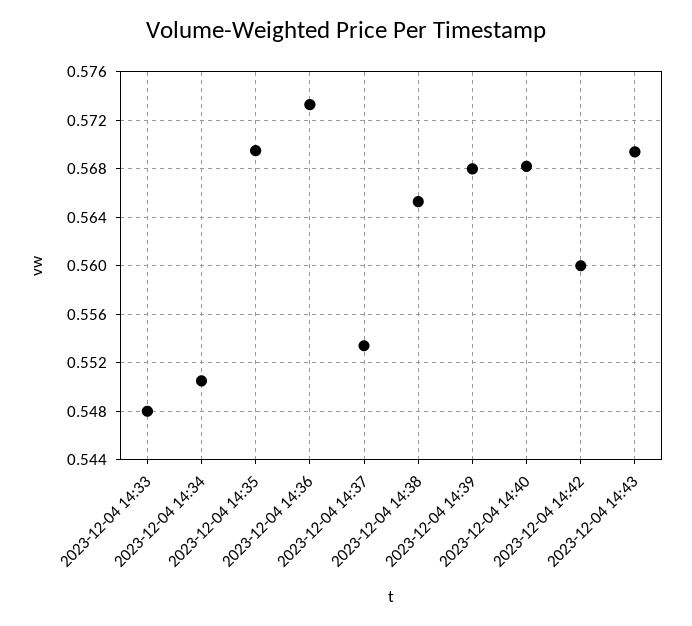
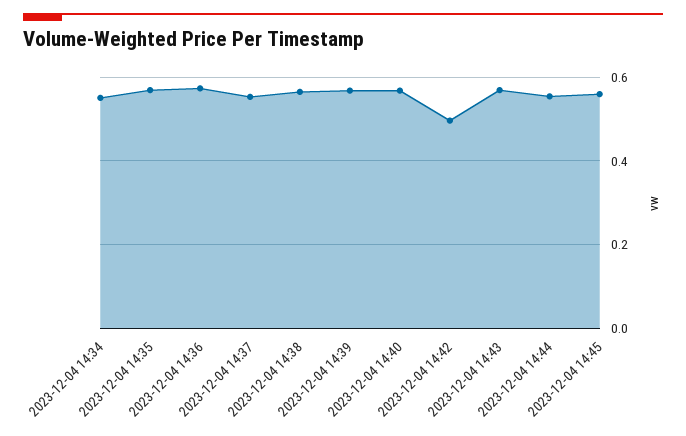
2023-12-04 14:33: 0.548 -> none
2023-12-04 14:42: 0.56 -> 0.5
2023-12-04 14:44: none -> 0.56
2023-12-04 14:45: none -> 0.56

